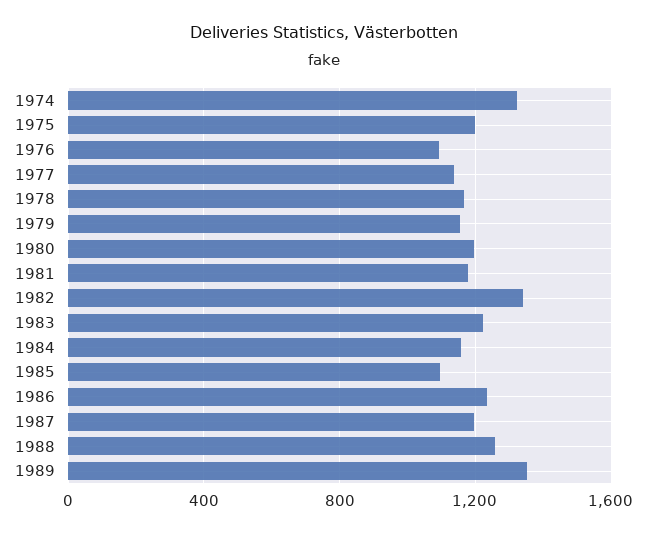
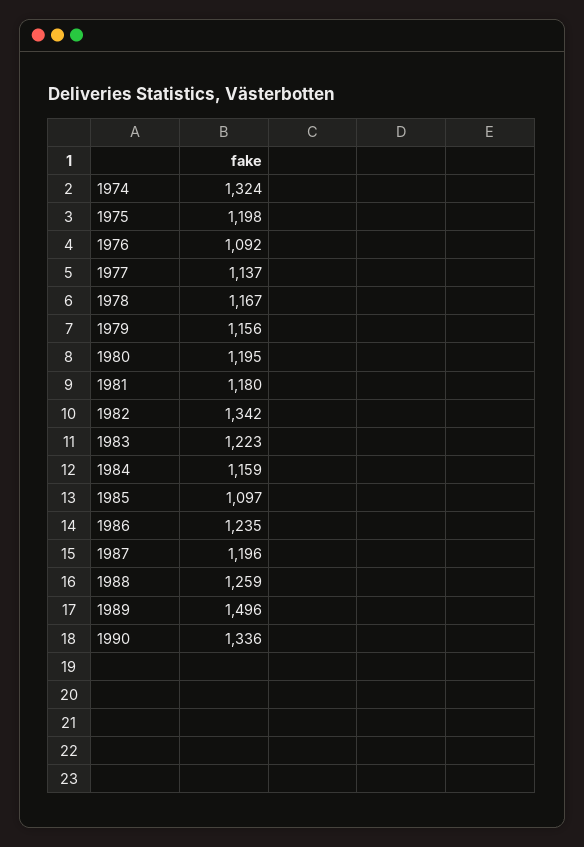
1989: 1350 -> 1496
1990: none -> 1336

